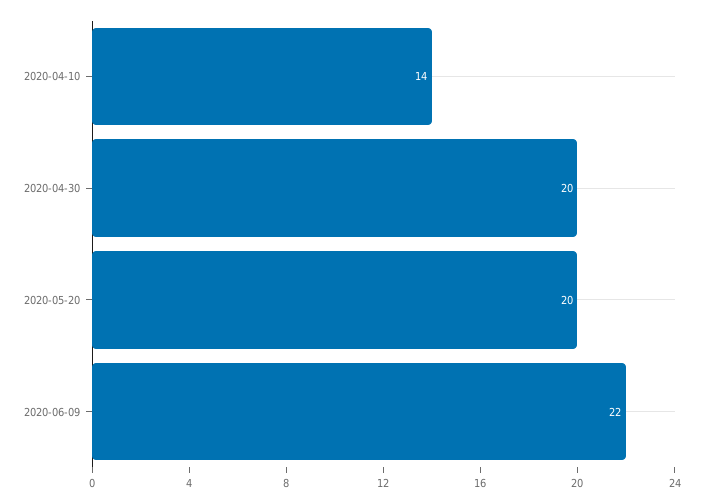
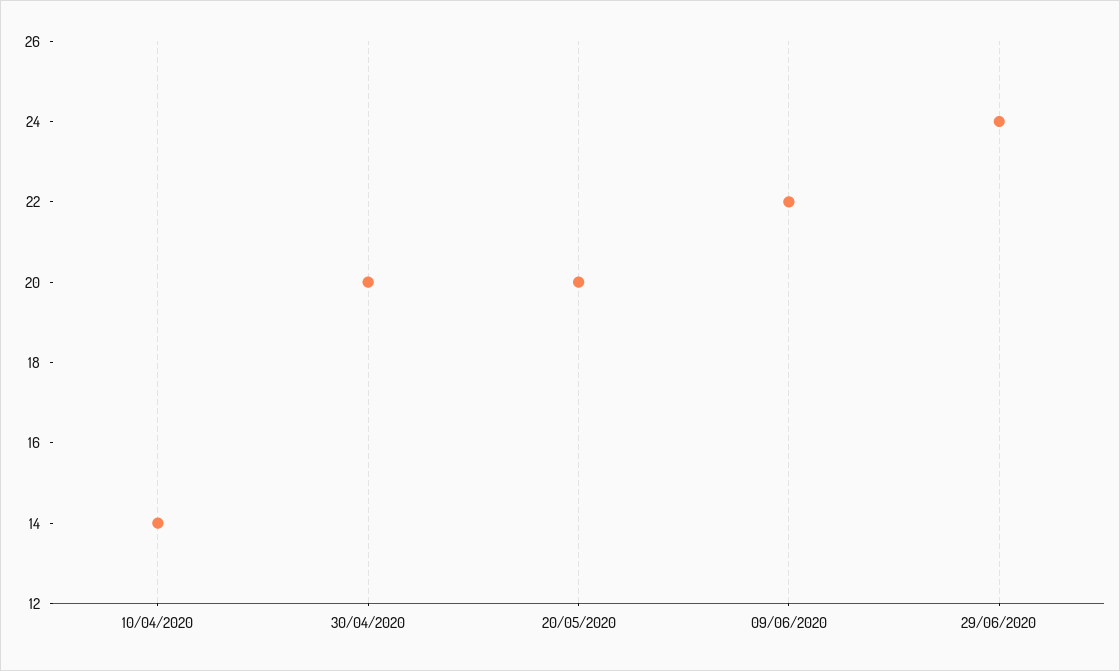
29/06/2020: none -> 24

